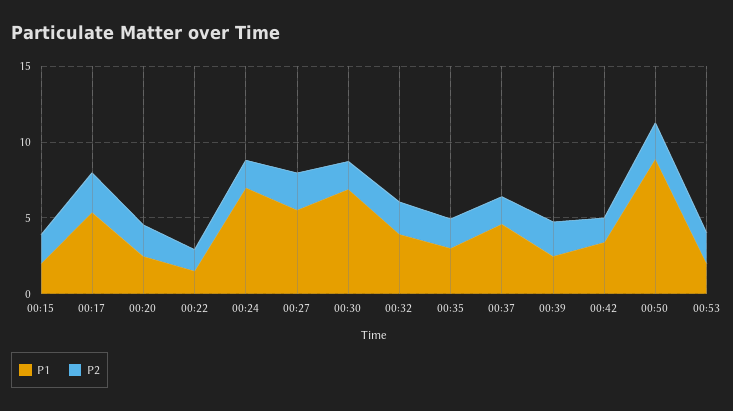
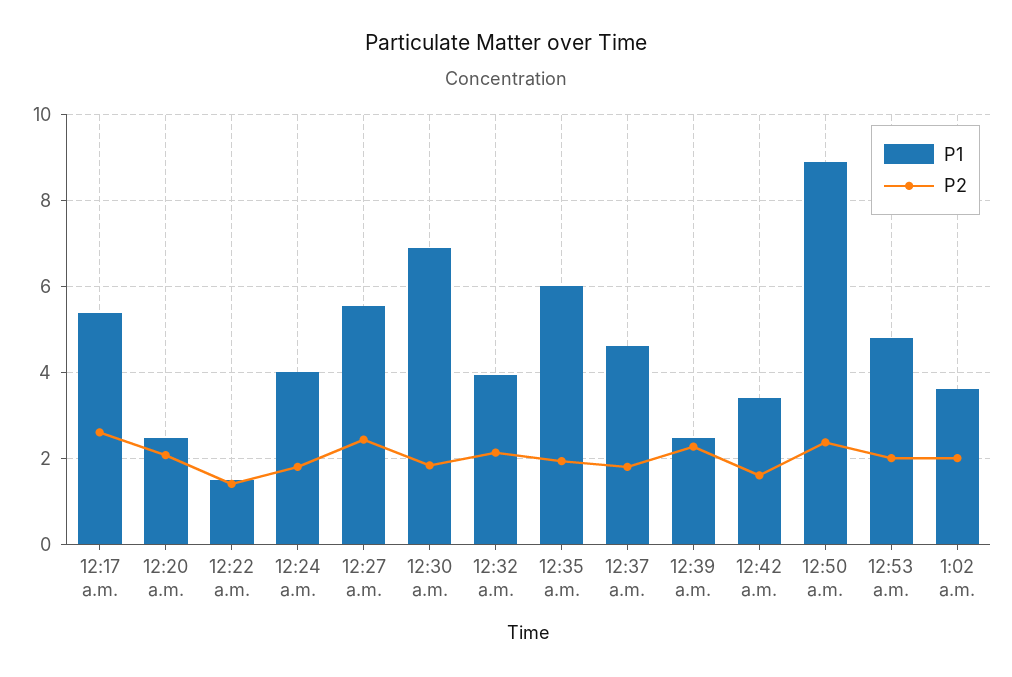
P1, 00:15: 2 -> none
P2, 00:15: 2 -> none
P1, 00:24: 7 -> 4
P1, 00:35: 3 -> 6
P1, 00:53: 2 -> 4.8
P1, 1:02 a.m.: none -> 3.6
P2, 1:02 a.m.: none -> 2

